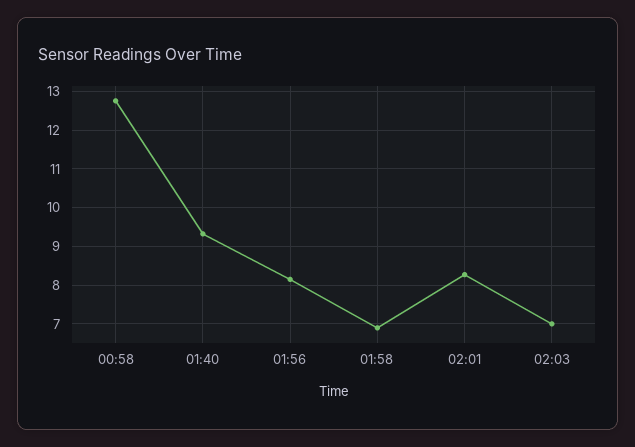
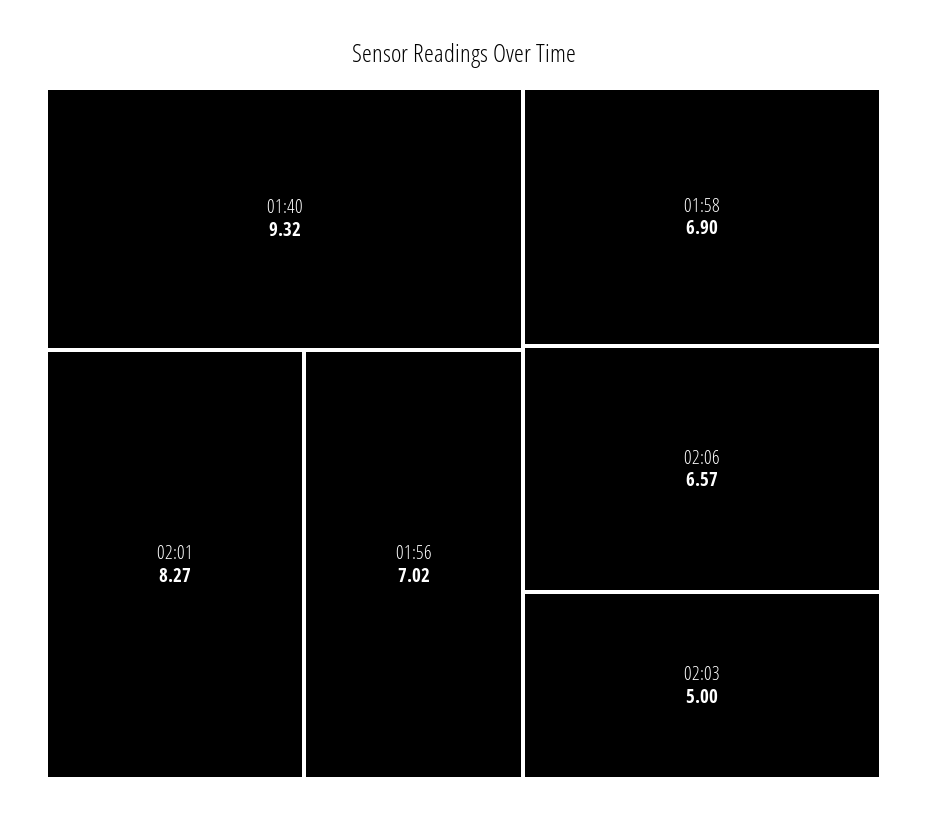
00:58: 12.8 -> none
01:56: 8.2 -> 7.02
02:03: 7 -> 5
02:06: none -> 6.57

